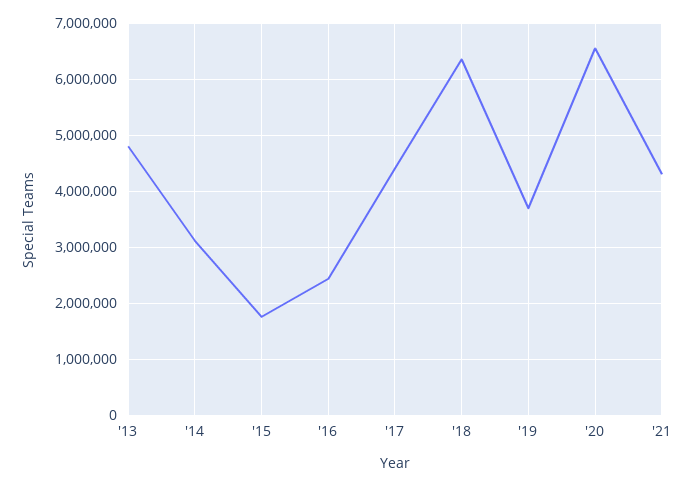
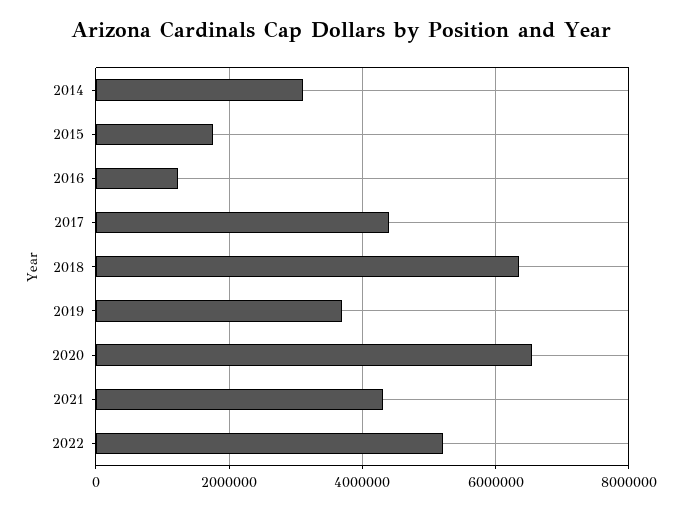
'13: 4800000 -> none
'16: 2400000 -> 1200000
2022: none -> 5200000

